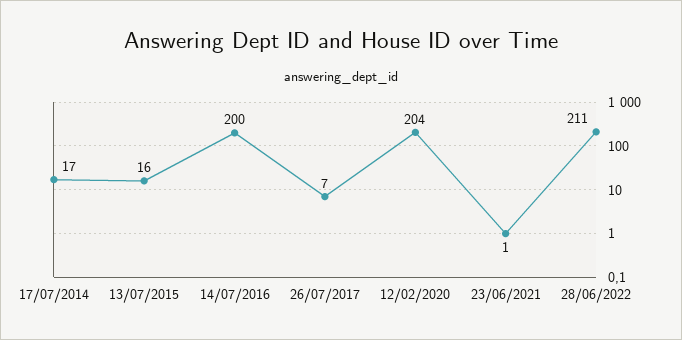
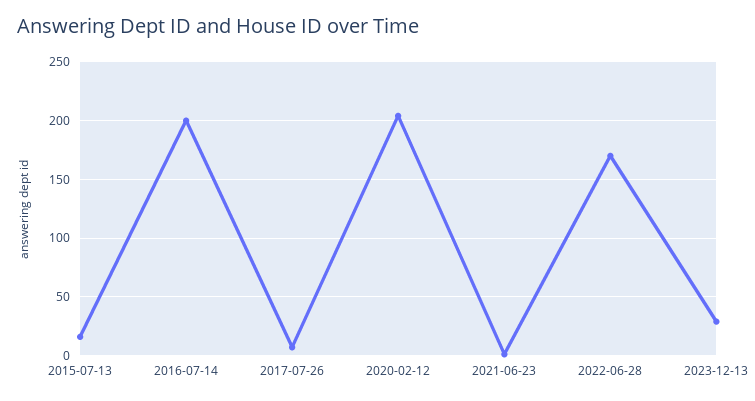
17/07/2014: 17 -> none
28/06/2022: 211 -> 170
2023-12-13: none -> 30

